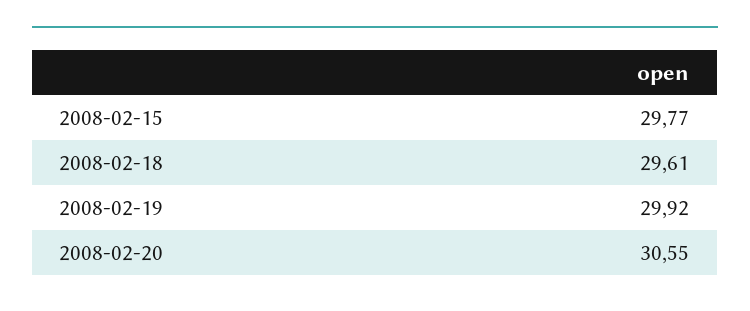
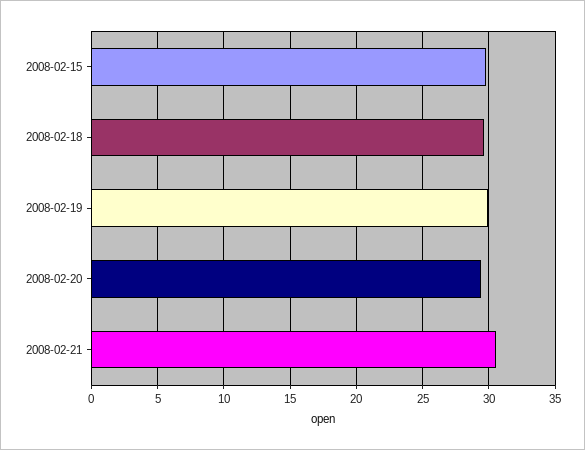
2008-02-20: 30.55 -> 29.5
2008-02-21: none -> 30.5

